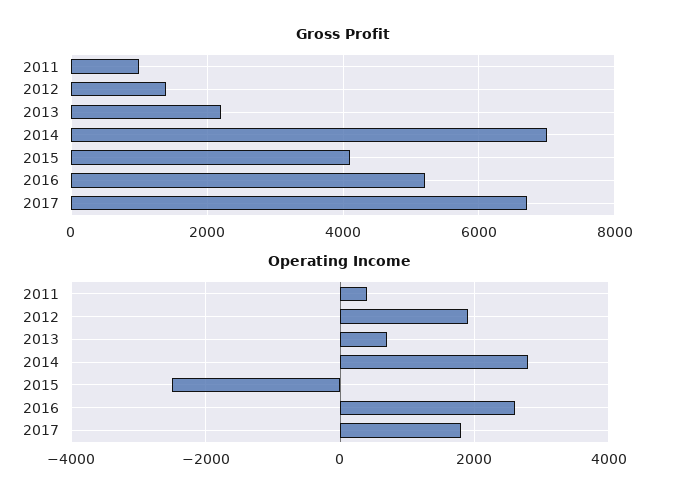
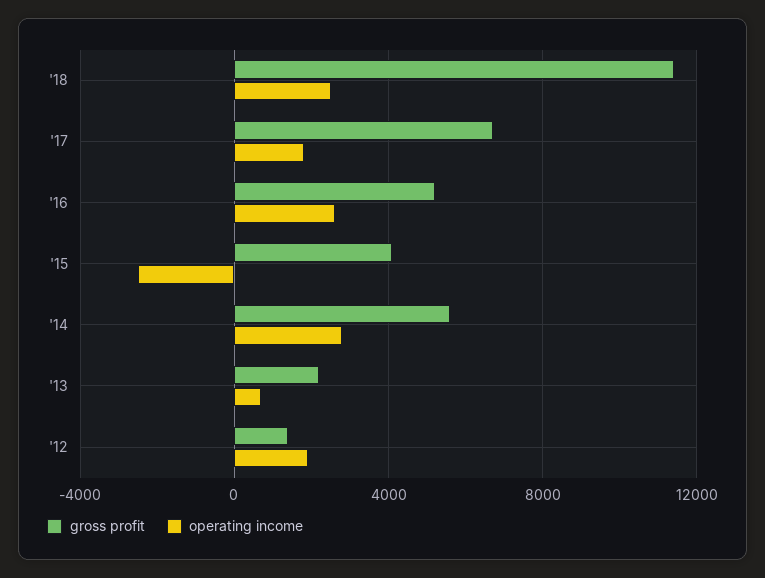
Gross Profit, 2011: 1000 -> none
Gross Profit, 2014: 7000 -> 5500
Operating Income, 2011: 400 -> none
Gross Profit, '18: none -> 11500
Operating Income, '18: none -> 2500

